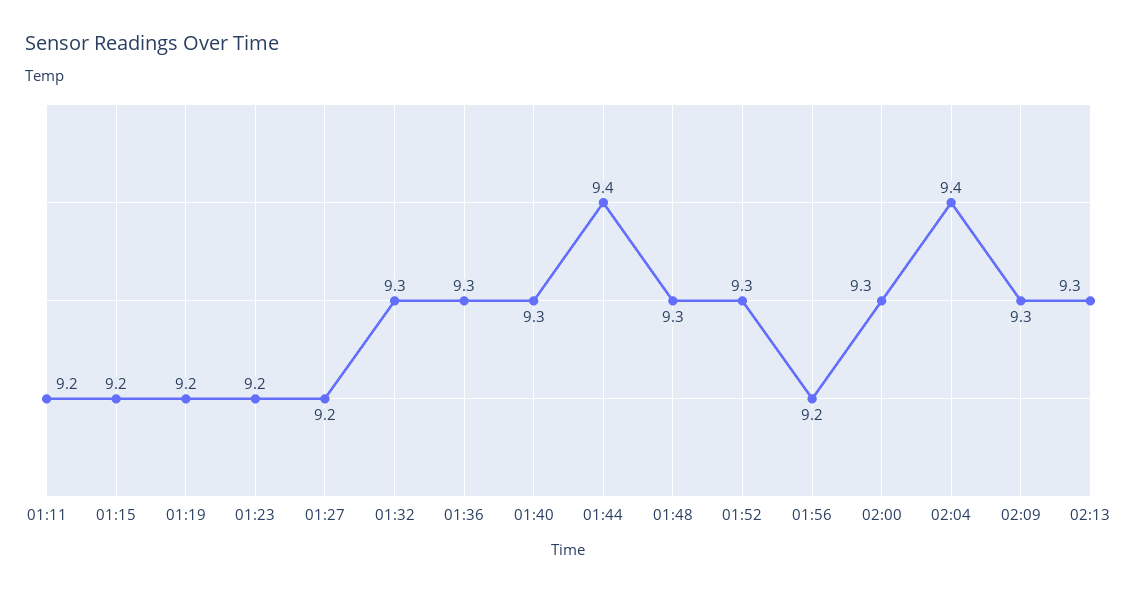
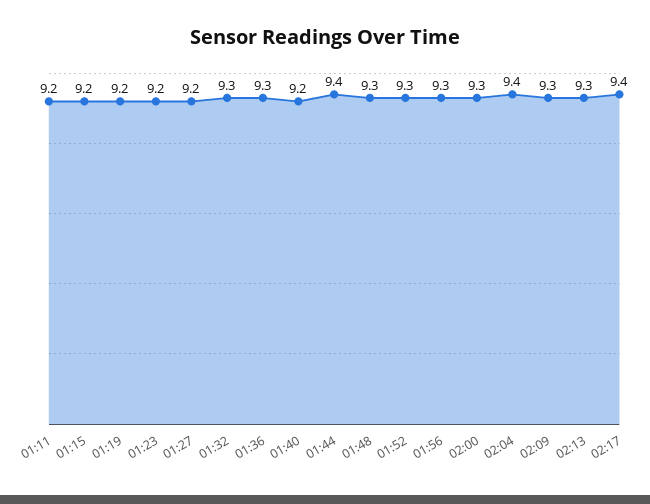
01:40: 9.3 -> 9.2
01:56: 9.2 -> 9.3
02:17: none -> 9.4

